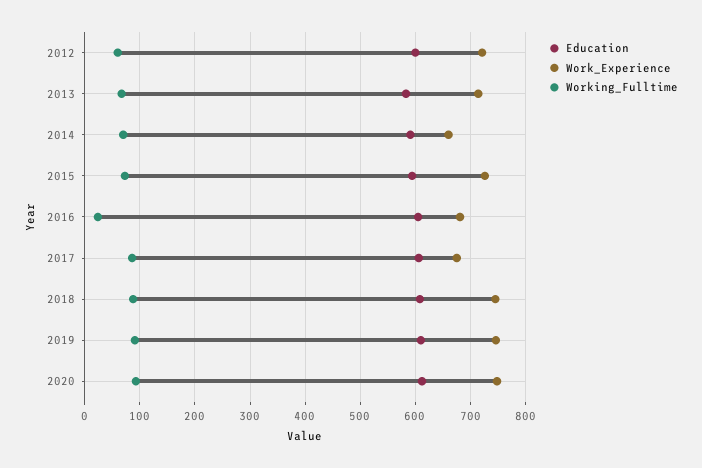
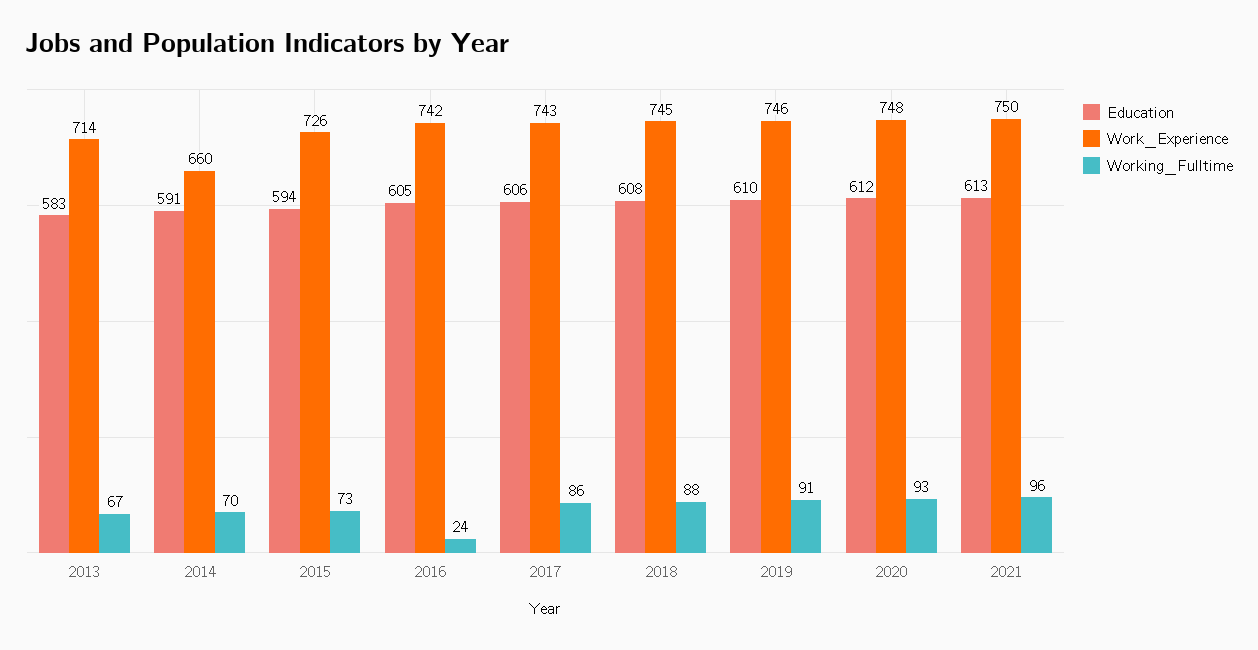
Education, 2012: 600 -> none
Work_Experience, 2012: 720 -> none
Working_Fulltime, 2012: 60 -> none
Work_Experience, 2016: 680 -> 742
Work_Experience, 2017: 680 -> 743
Education, 2021: none -> 613
Work_Experience, 2021: none -> 750
Working_Fulltime, 2021: none -> 96

